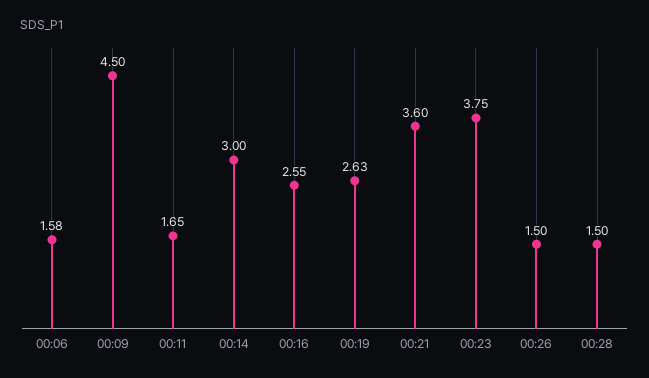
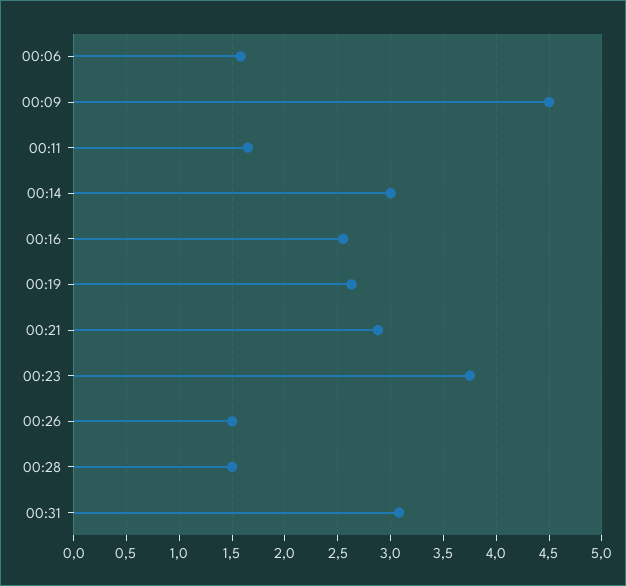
00:21: 3.6 -> 2.9
00:31: none -> 3.1

